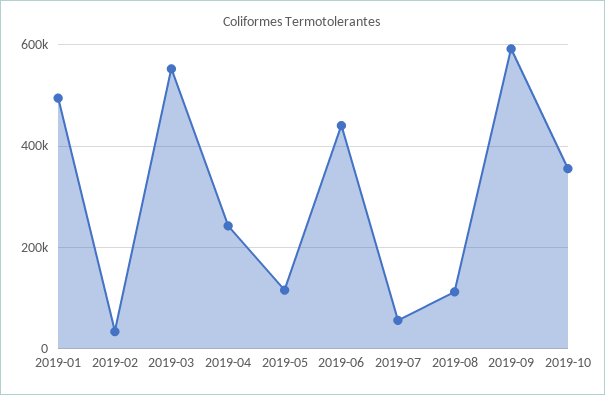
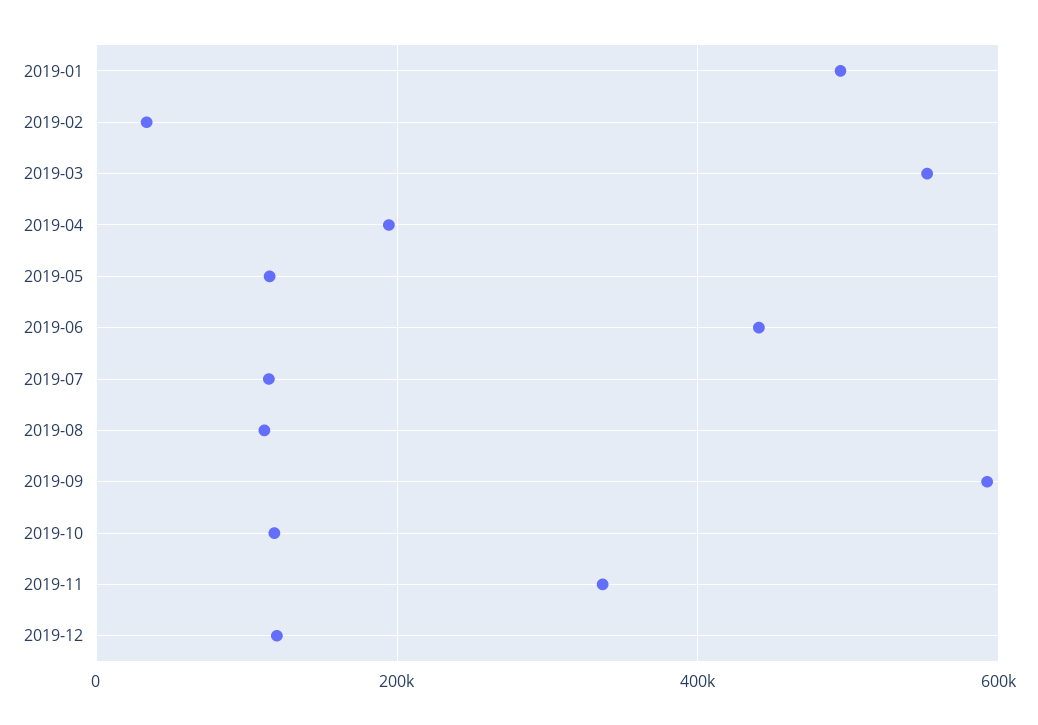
2019-04: 240000 -> 200000
2019-07: 60000 -> 120000
2019-10: 360000 -> 120000
2019-11: none -> 340000
2019-12: none -> 120000

